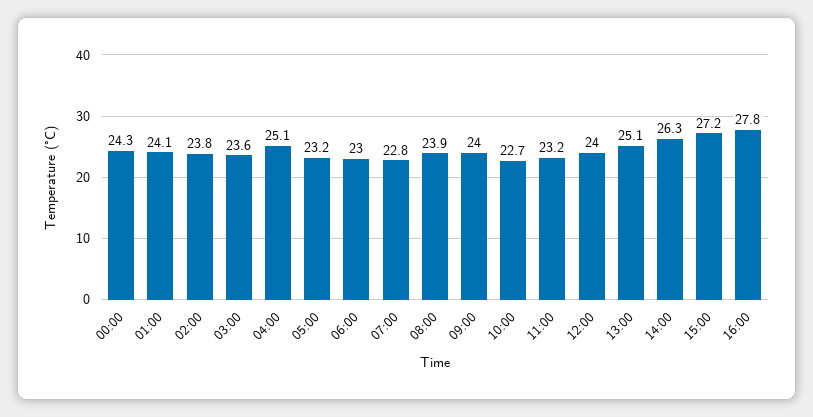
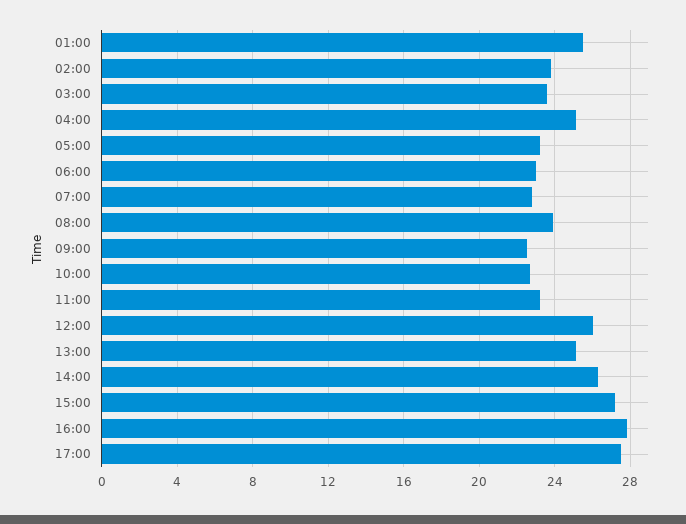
00:00: 24.3 -> none
01:00: 24.1 -> 25.5
09:00: 24 -> 22.5
12:00: 24 -> 26
17:00: none -> 27.5

